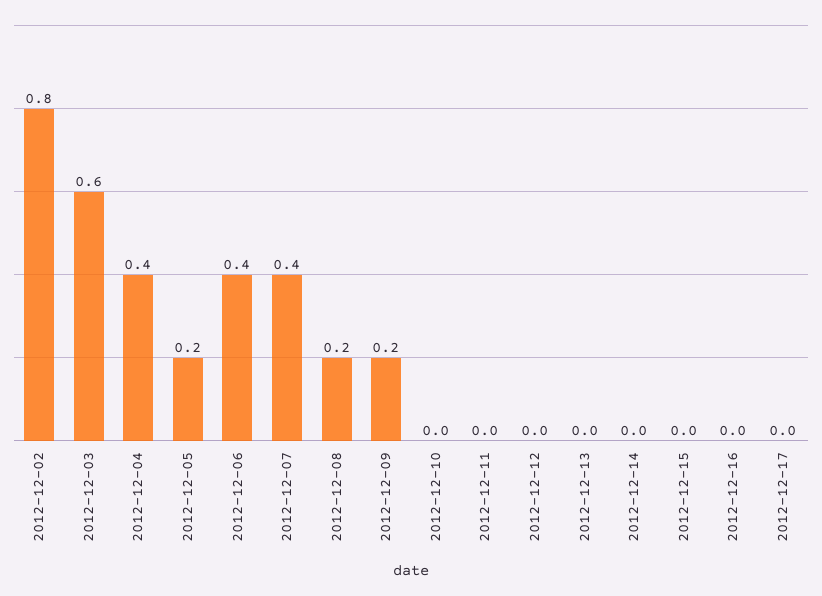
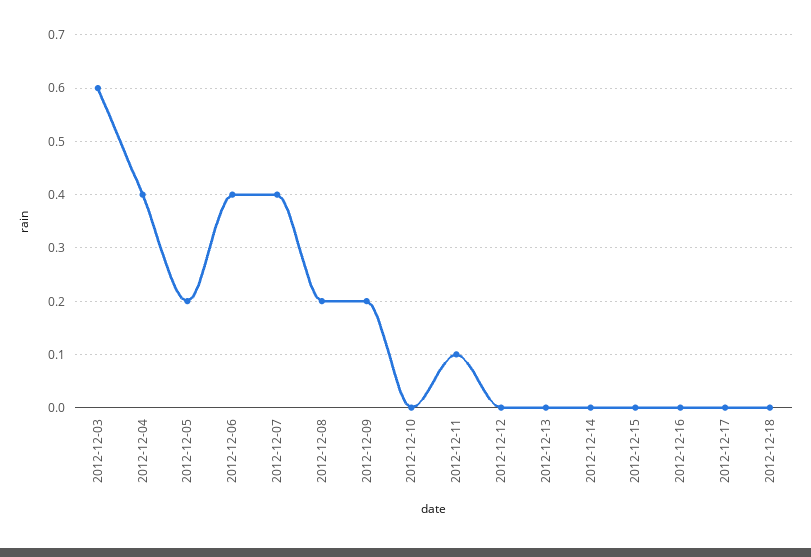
2012-12-02: 0.8 -> none
2012-12-11: 0 -> 0.1
2012-12-18: none -> 0

